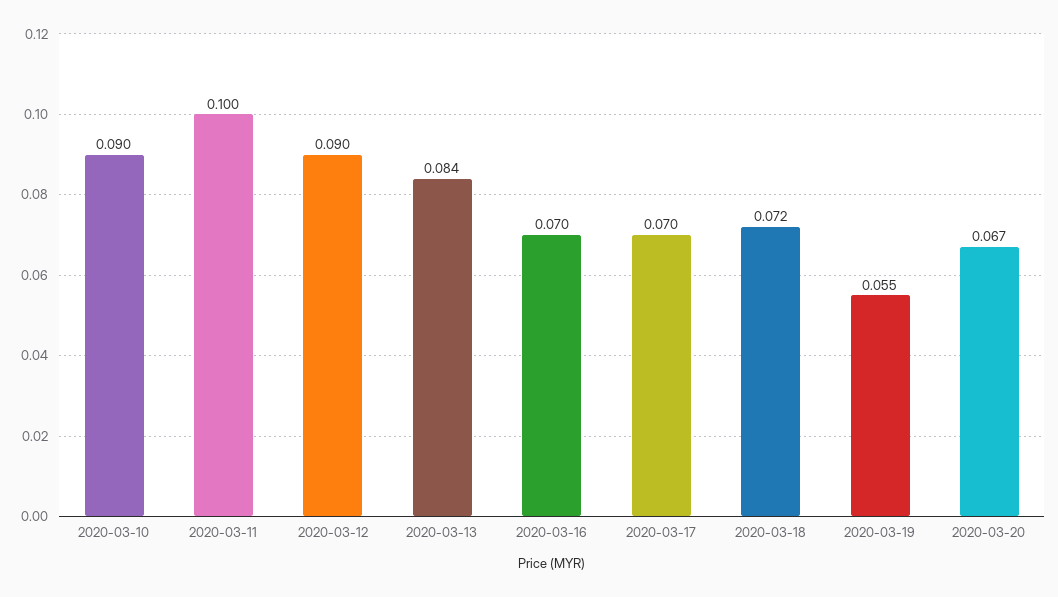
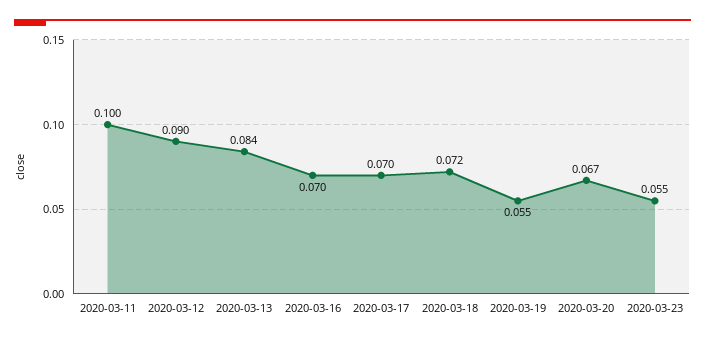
2020-03-10: 0.09 -> none
2020-03-23: none -> 0.055

